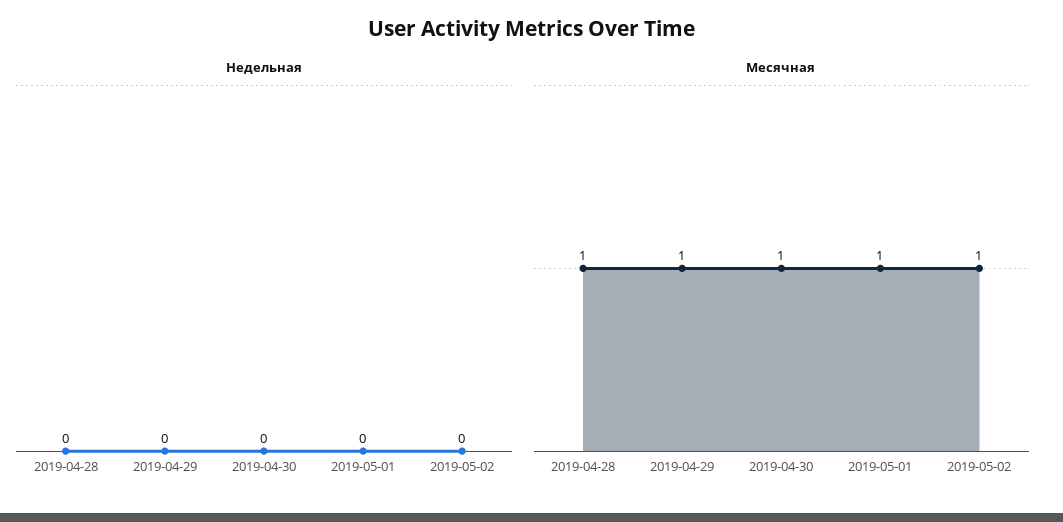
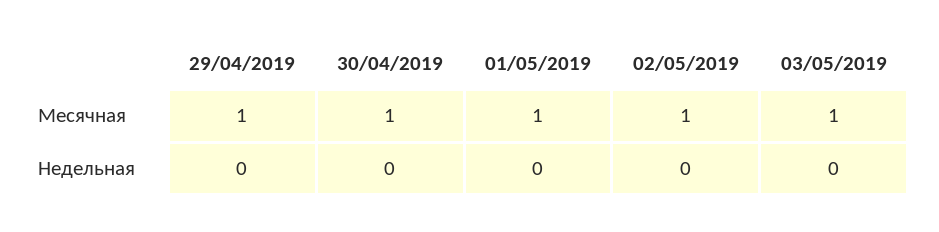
Недельная, 2019-04-28: 0 -> none
Месячная, 2019-04-28: 1 -> none
Месячная, 03/05/2019: none -> 1
Недельная, 03/05/2019: none -> 0

